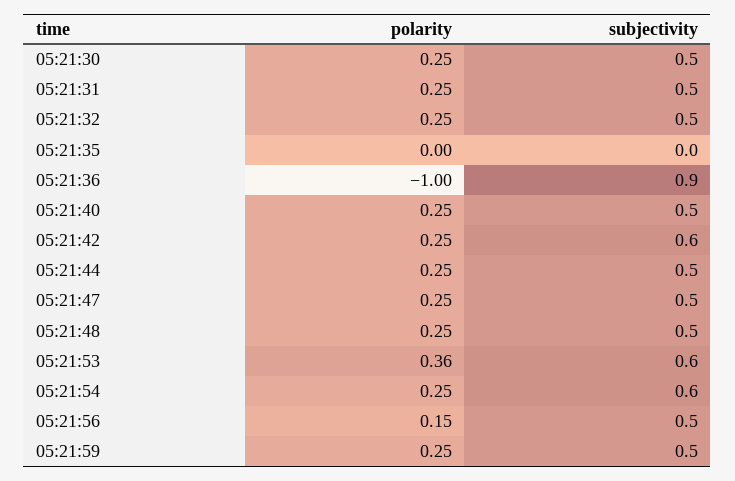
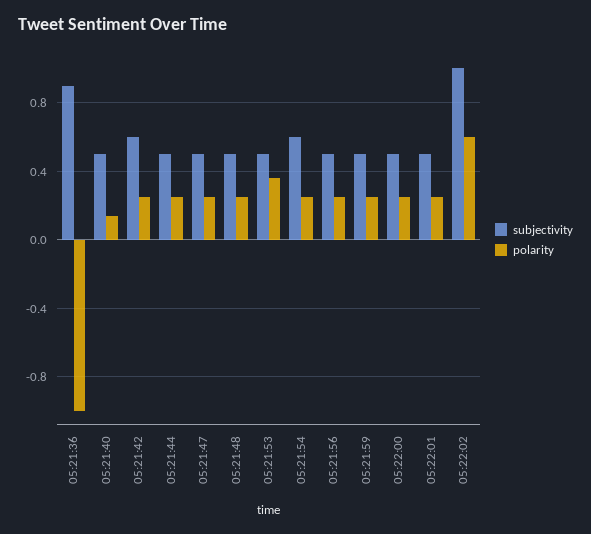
polarity, 05:21:30: 0.25 -> none
subjectivity, 05:21:30: 0.5 -> none
polarity, 05:21:31: 0.25 -> none
subjectivity, 05:21:31: 0.5 -> none
polarity, 05:21:32: 0.25 -> none
subjectivity, 05:21:32: 0.5 -> none
polarity, 05:21:35: 0 -> none
subjectivity, 05:21:35: 0 -> none
polarity, 05:21:40: 0.25 -> 0.15
subjectivity, 05:21:53: 0.6 -> 0.5
polarity, 05:21:56: 0.15 -> 0.25
subjectivity, 05:22:00: none -> 0.5
polarity, 05:22:00: none -> 0.25
subjectivity, 05:22:01: none -> 0.5
polarity, 05:22:01: none -> 0.25
subjectivity, 05:22:02: none -> 1
polarity, 05:22:02: none -> 0.6

